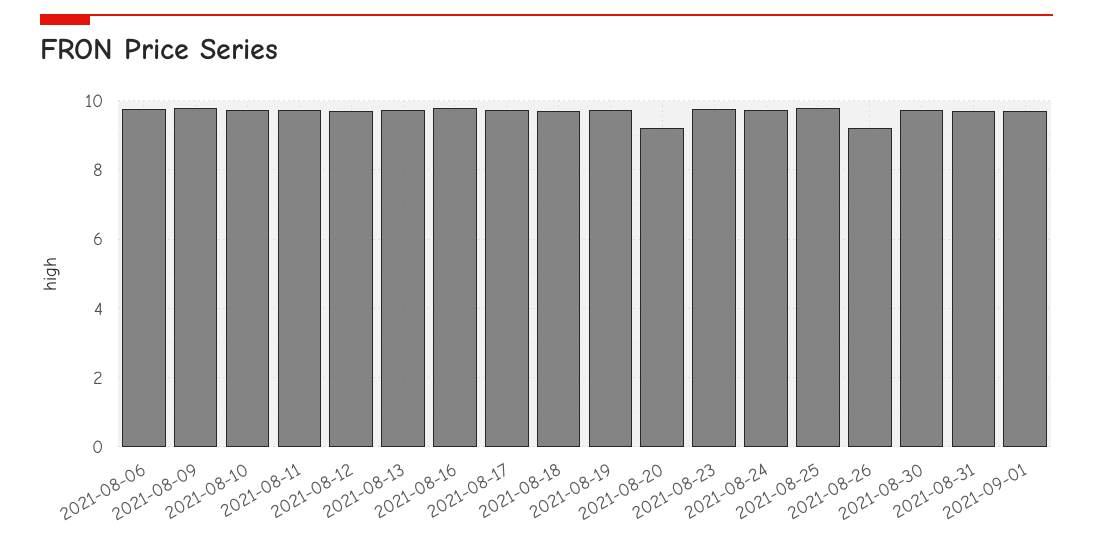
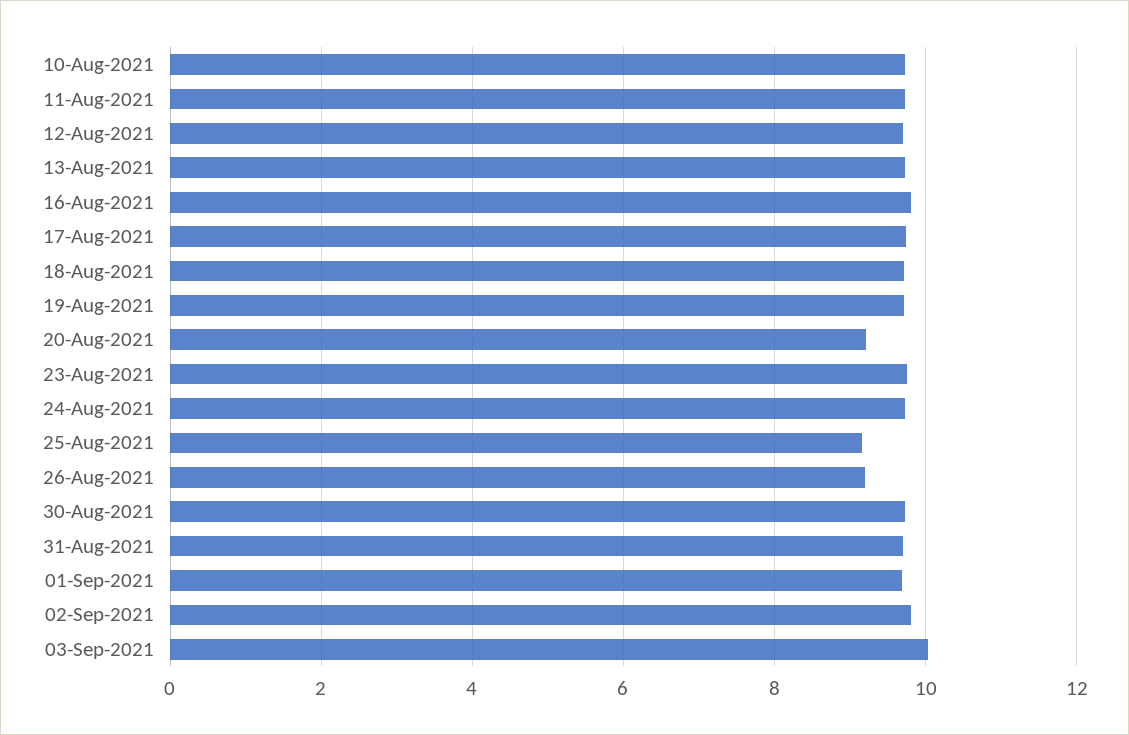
2021-08-06: 9.8 -> none
2021-08-09: 9.8 -> none
2021-08-25: 9.8 -> 9.2
02-Sep-2021: none -> 9.8
03-Sep-2021: none -> 10

